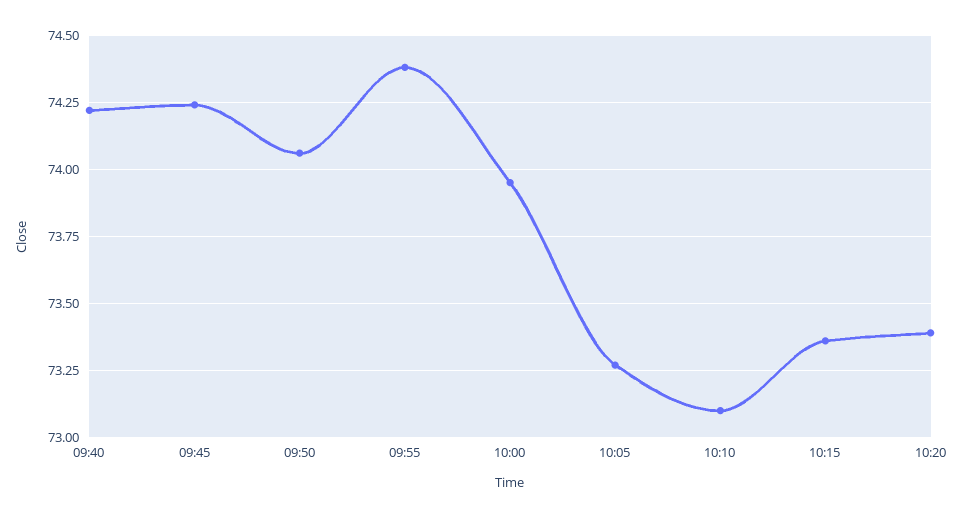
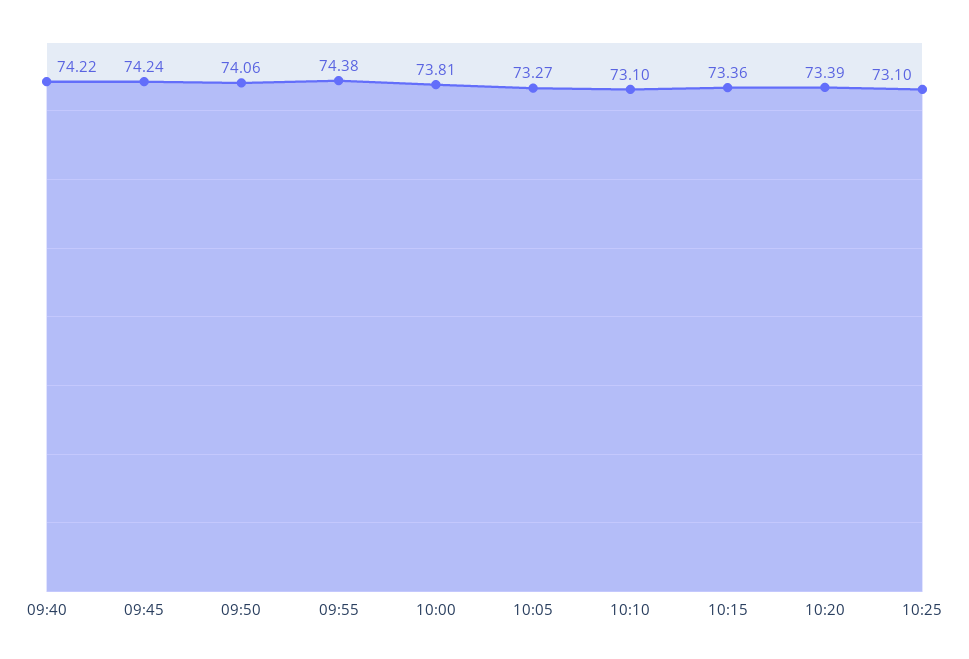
10:00: 73.95 -> 73.81
10:25: none -> 73.1

